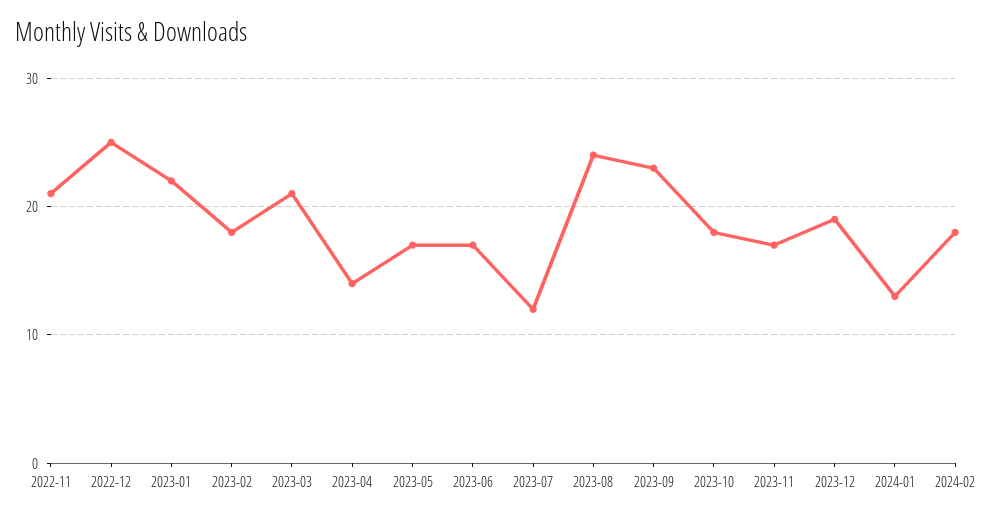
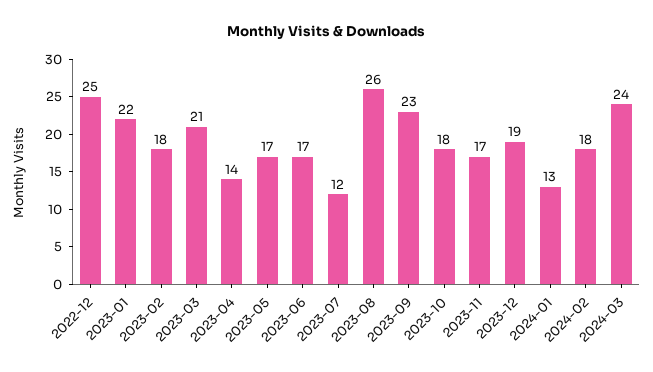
2022-11: 21 -> none
2023-08: 24 -> 26
2024-03: none -> 24

